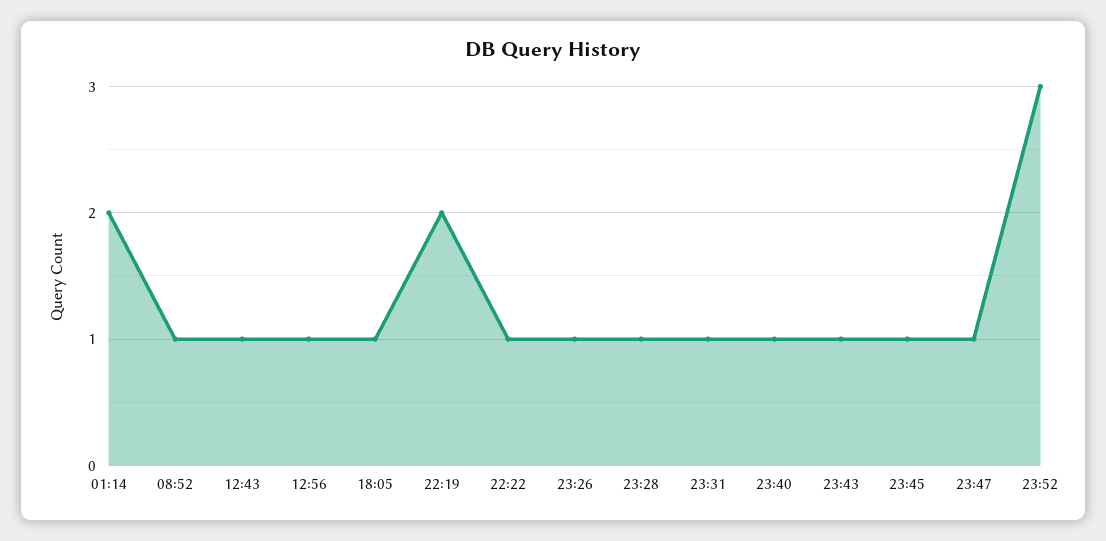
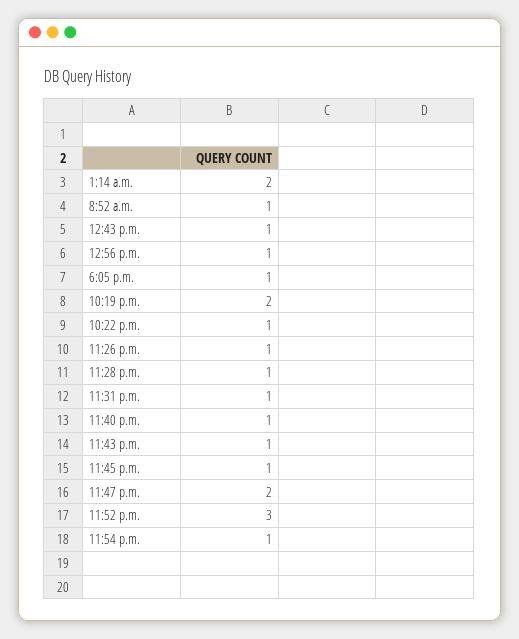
23:47: 1 -> 2
11:54 p.m.: none -> 1

